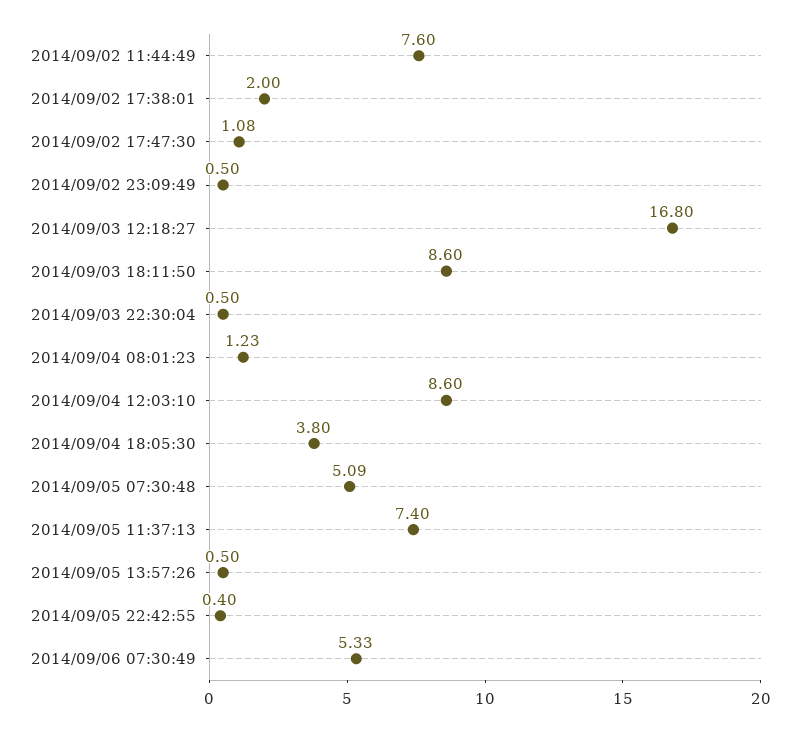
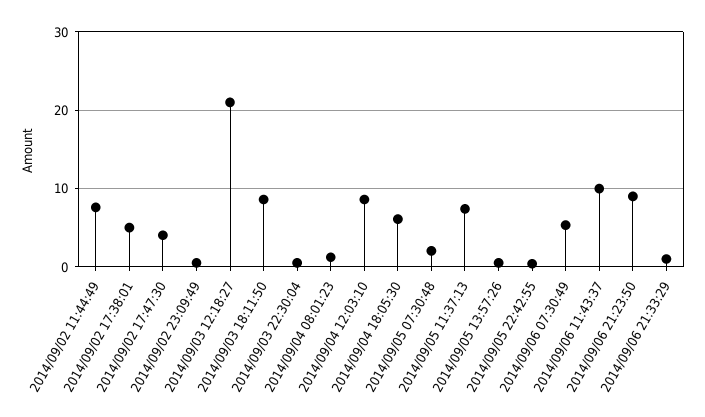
2014/09/02 17:38:01: 2 -> 5
2014/09/02 17:47:30: 1.08 -> 4
2014/09/03 12:18:27: 16.8 -> 21
2014/09/04 18:05:30: 3.8 -> 6
2014/09/05 07:30:48: 5.09 -> 2
2014/09/06 11:43:37: none -> 10
2014/09/06 21:23:50: none -> 9
2014/09/06 21:33:29: none -> 1

